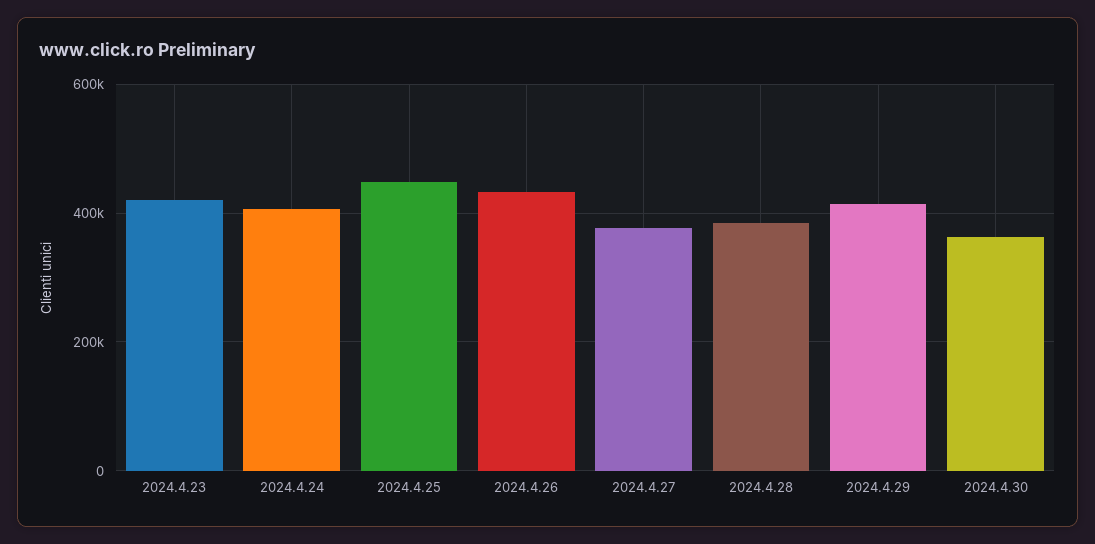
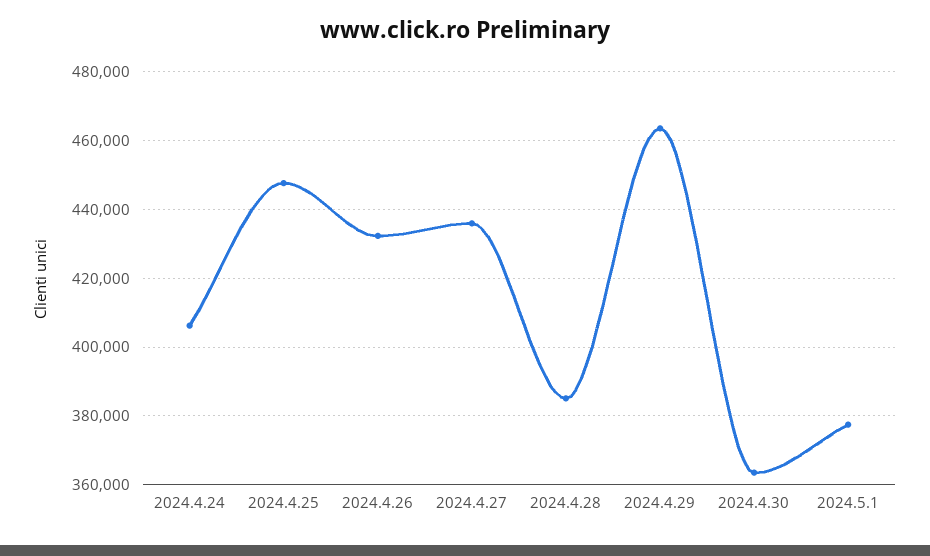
2024.4.23: 420000 -> none
2024.4.27: 380000 -> 436000
2024.4.29: 420000 -> 464000
2024.5.1: none -> 378000

